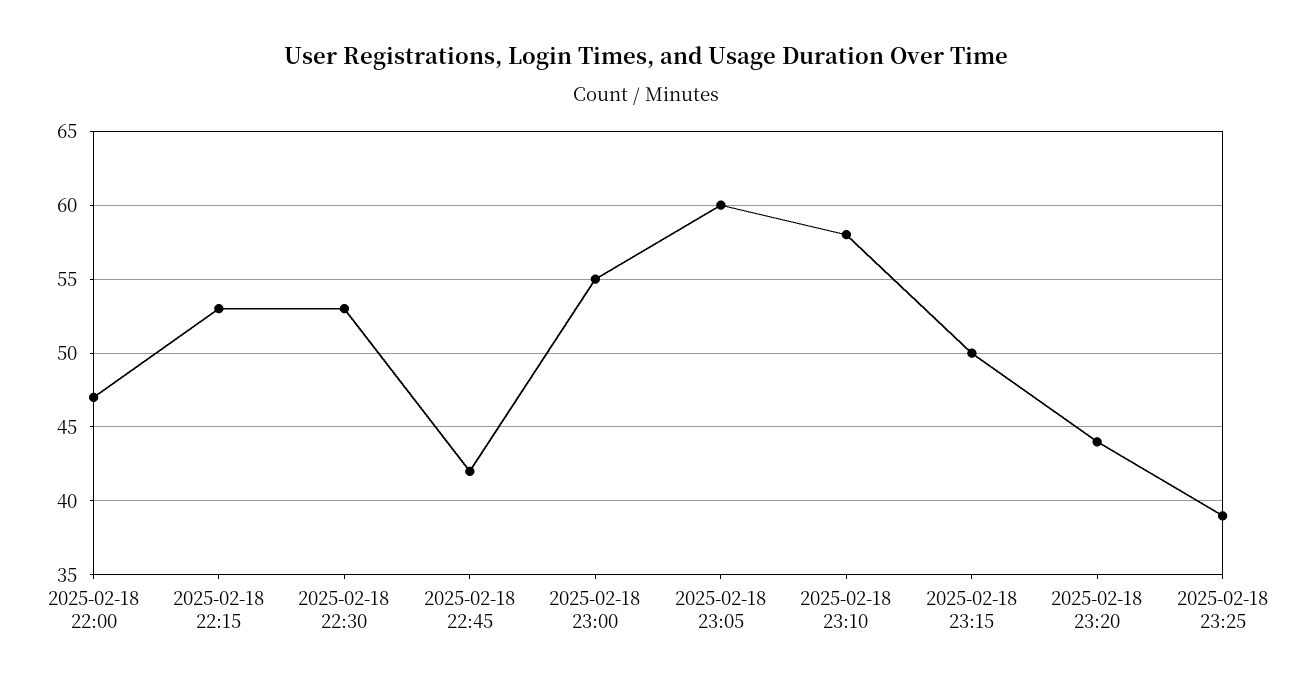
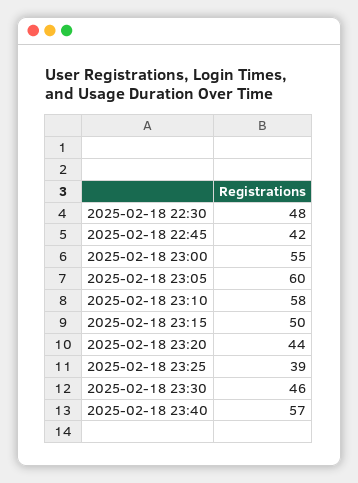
2025-02-18 22:00: 47 -> none
2025-02-18 22:15: 53 -> none
2025-02-18 22:30: 53 -> 48
2025-02-18 23:30: none -> 46
2025-02-18 23:40: none -> 57

